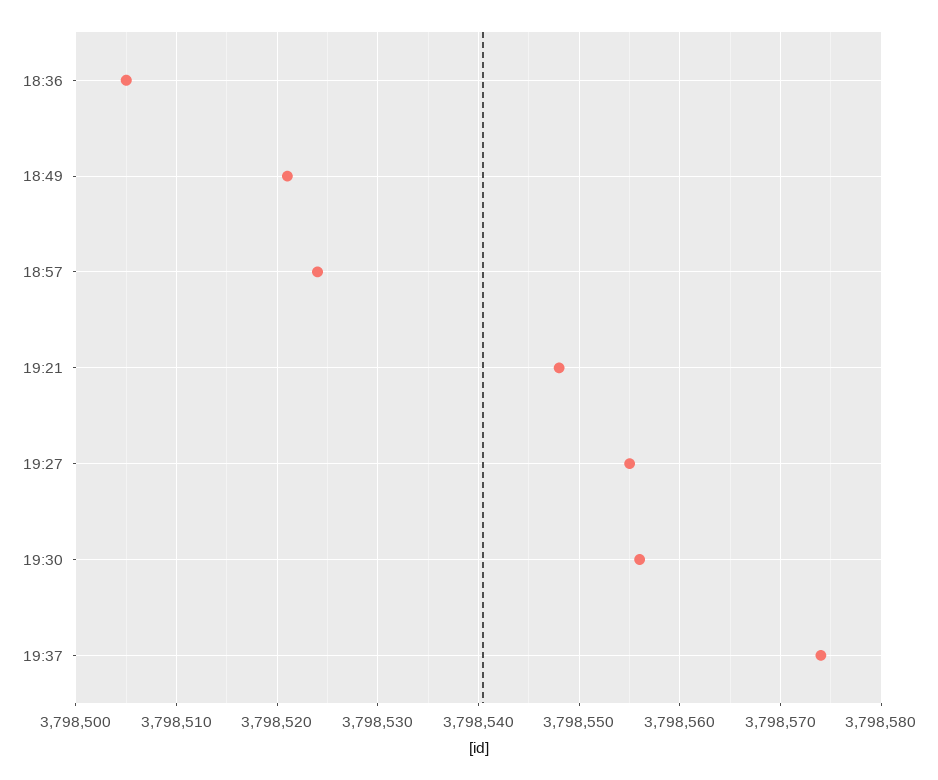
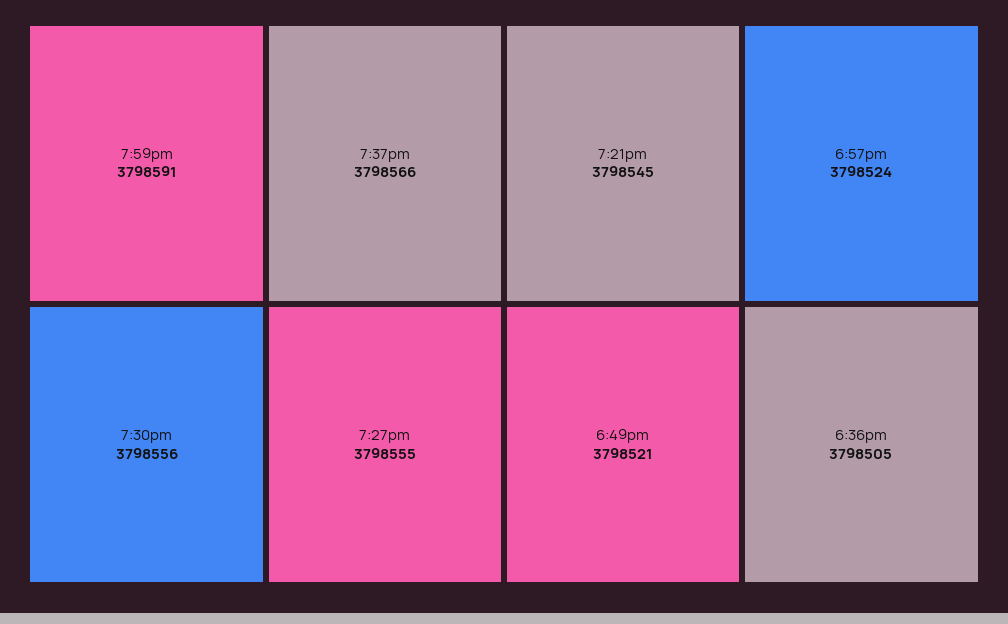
19:21: 3798548 -> 3798545
19:37: 3798574 -> 3798566
7:59pm: none -> 3798591

